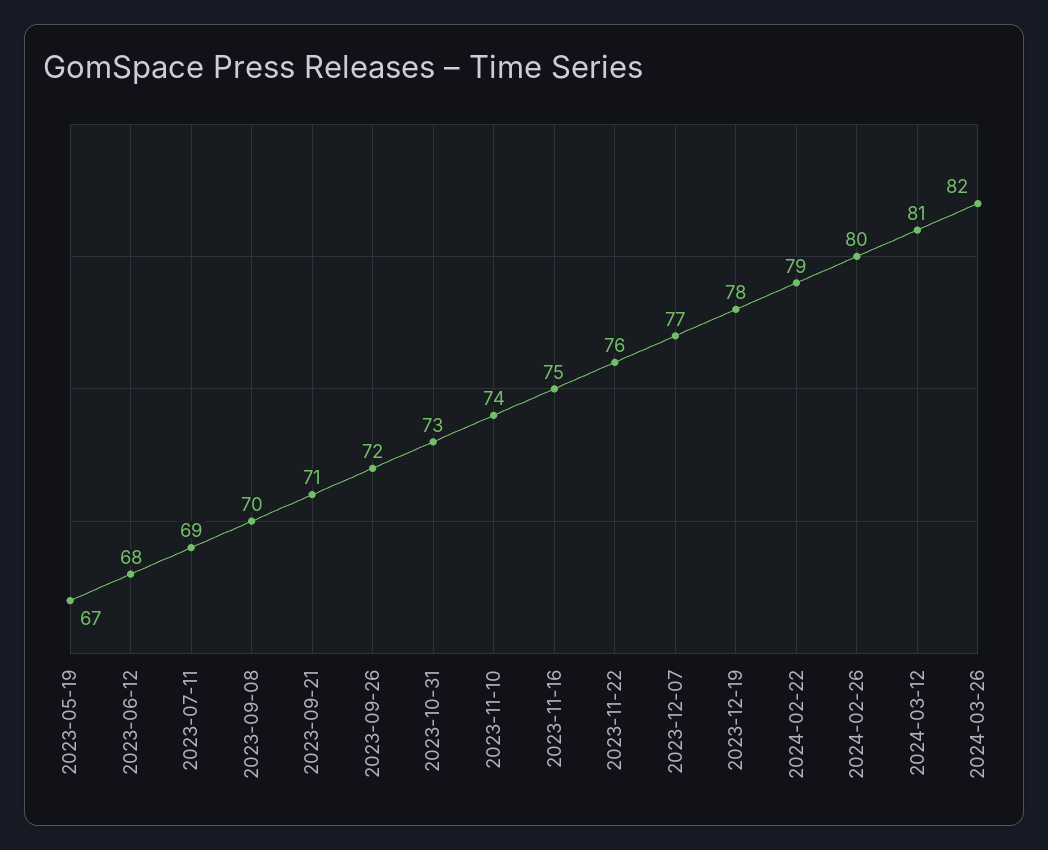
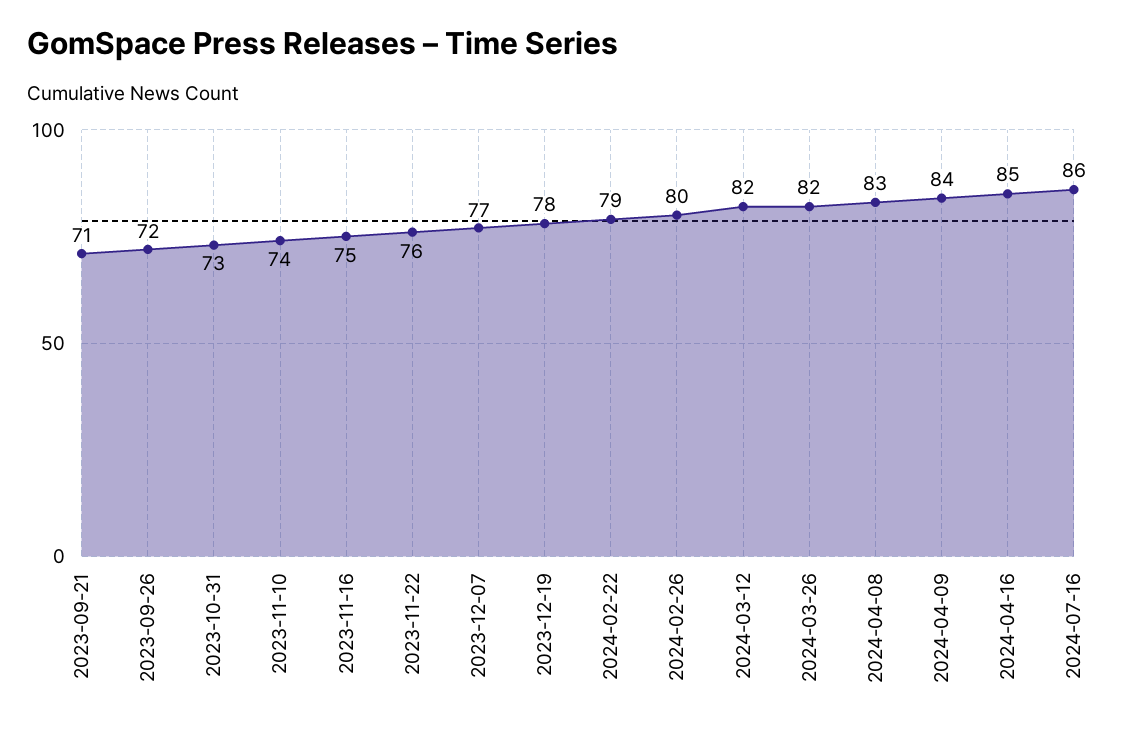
2023-05-19: 67 -> none
2023-06-12: 68 -> none
2023-07-11: 69 -> none
2023-09-08: 70 -> none
2024-03-12: 81 -> 82
2024-04-08: none -> 83
2024-04-09: none -> 84
2024-04-16: none -> 85
2024-07-16: none -> 86

